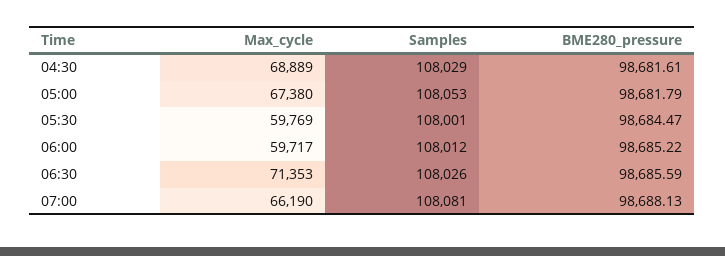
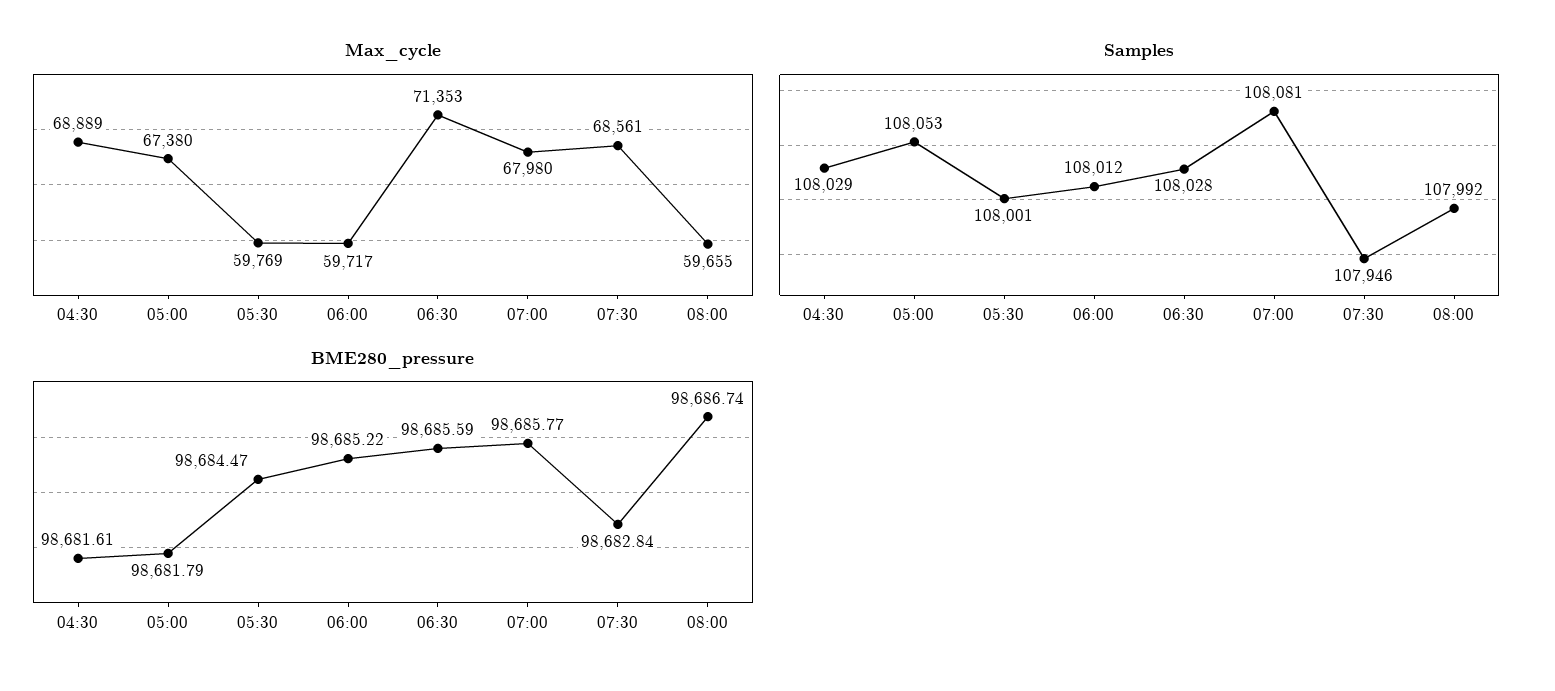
Samples, 06:30: 108026 -> 108028
Max_cycle, 07:00: 66190 -> 67980
BME280_pressure, 07:00: 98688.13 -> 98685.77
Max_cycle, 07:30: none -> 68561
Max_cycle, 08:00: none -> 59655
Samples, 07:30: none -> 107946
Samples, 08:00: none -> 107992
BME280_pressure, 07:30: none -> 98682.84
BME280_pressure, 08:00: none -> 98686.74

